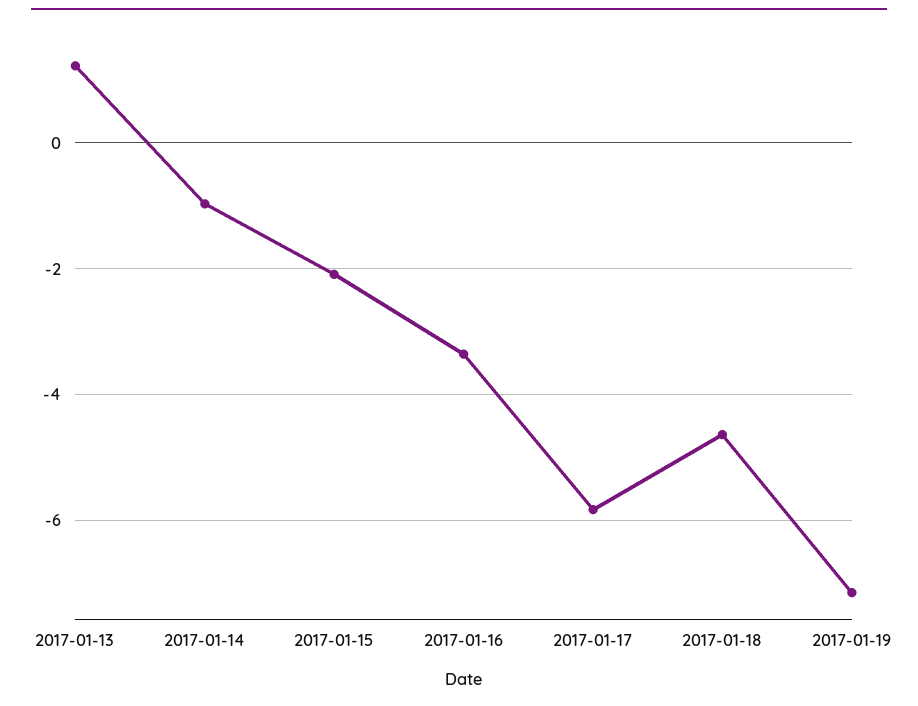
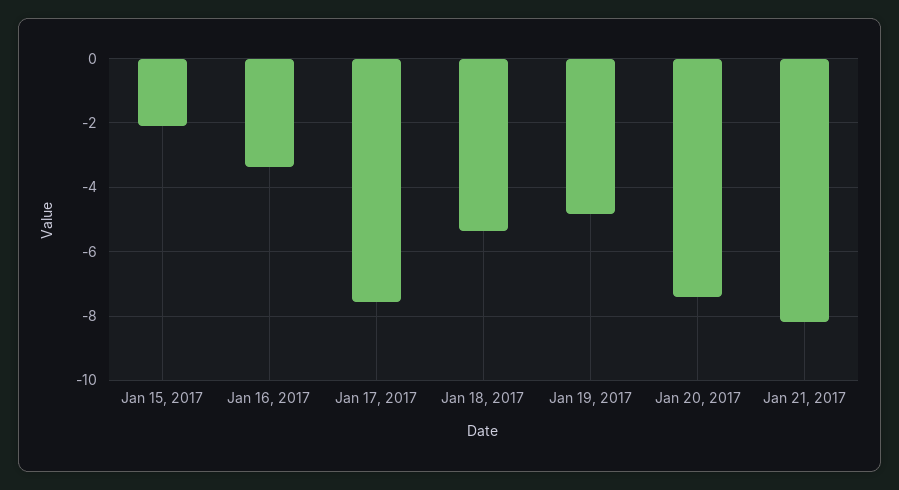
2017-01-13: 1.2 -> none
2017-01-14: -1 -> none
2017-01-17: -5.8 -> -7.6
2017-01-18: -4.6 -> -5.4
2017-01-19: -7.2 -> -4.8
Jan 20, 2017: none -> -7.4
Jan 21, 2017: none -> -8.2

